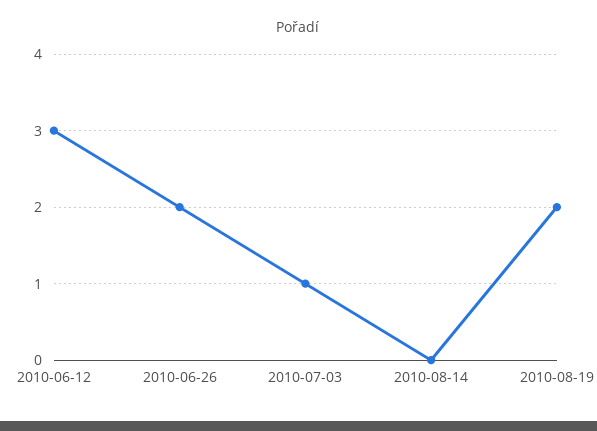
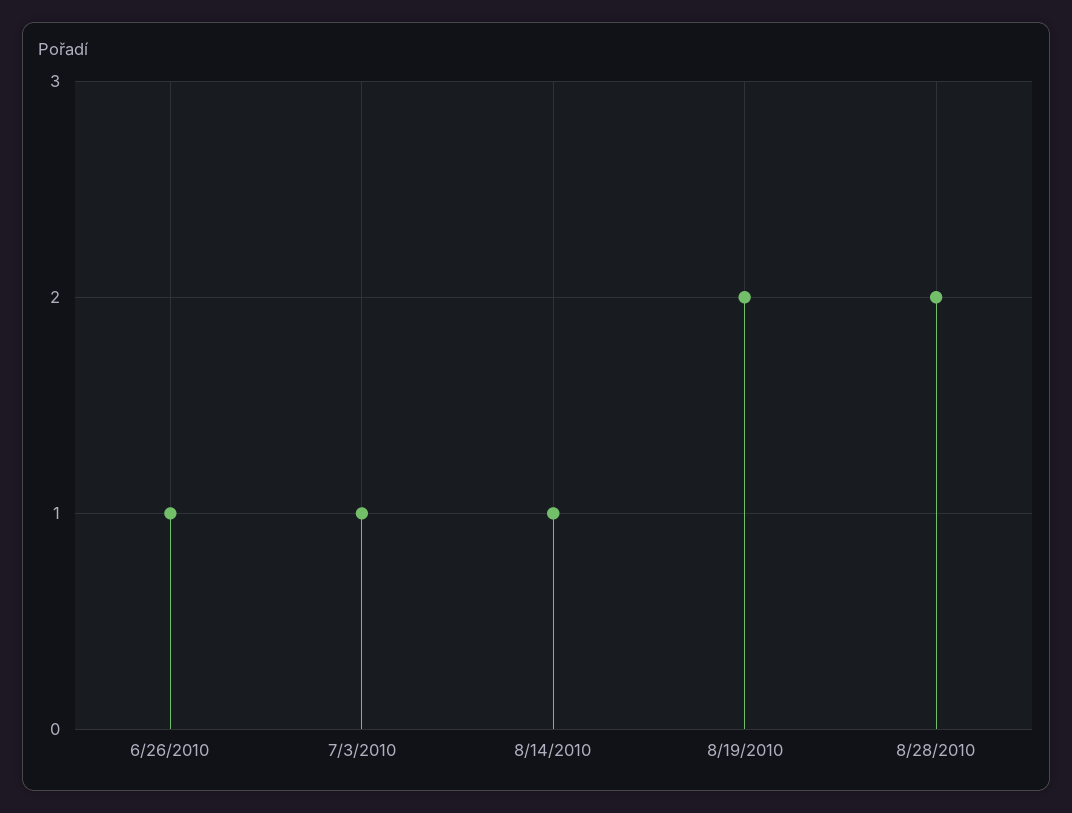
2010-06-12: 3 -> none
2010-06-26: 2 -> 1
2010-08-14: 0 -> 1
8/28/2010: none -> 2

